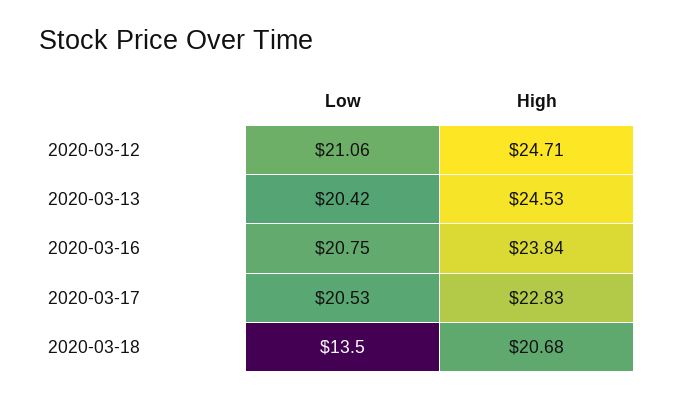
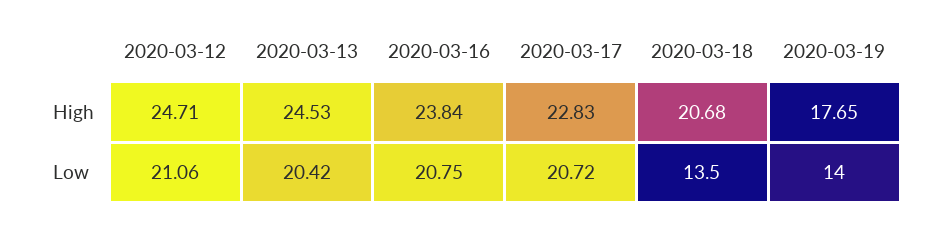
Low, 2020-03-17: 20.53 -> 20.72
High, 2020-03-19: none -> 17.65
Low, 2020-03-19: none -> 14

